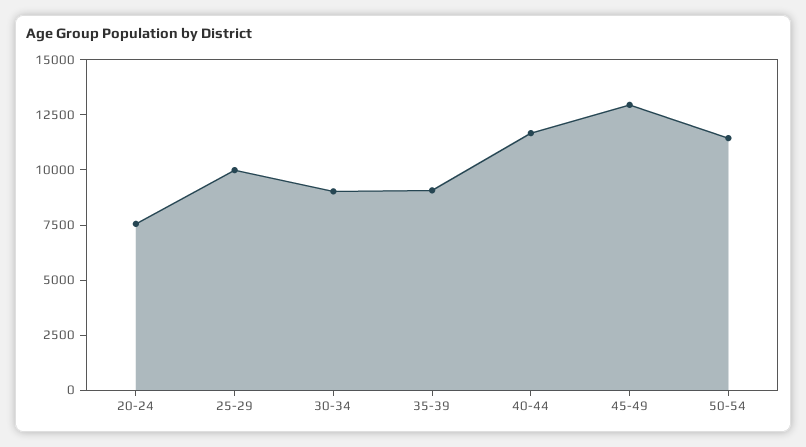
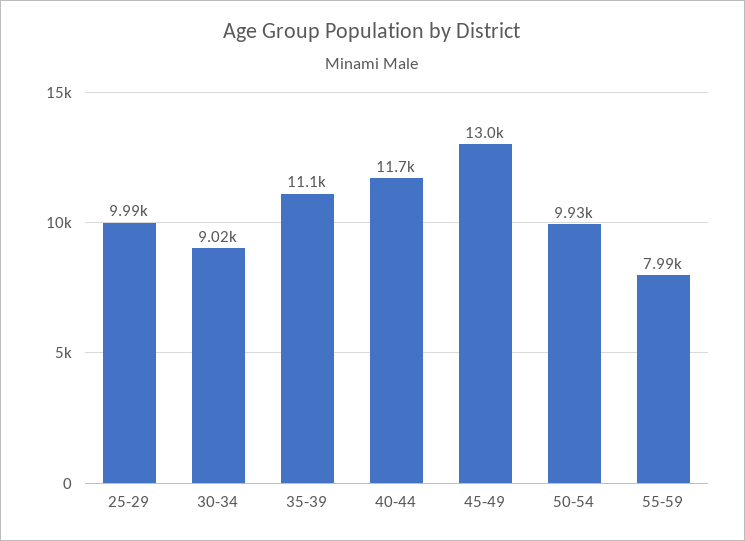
20-24: 7500 -> none
35-39: 9000 -> 11100
50-54: 11500 -> 9930
55-59: none -> 7990

